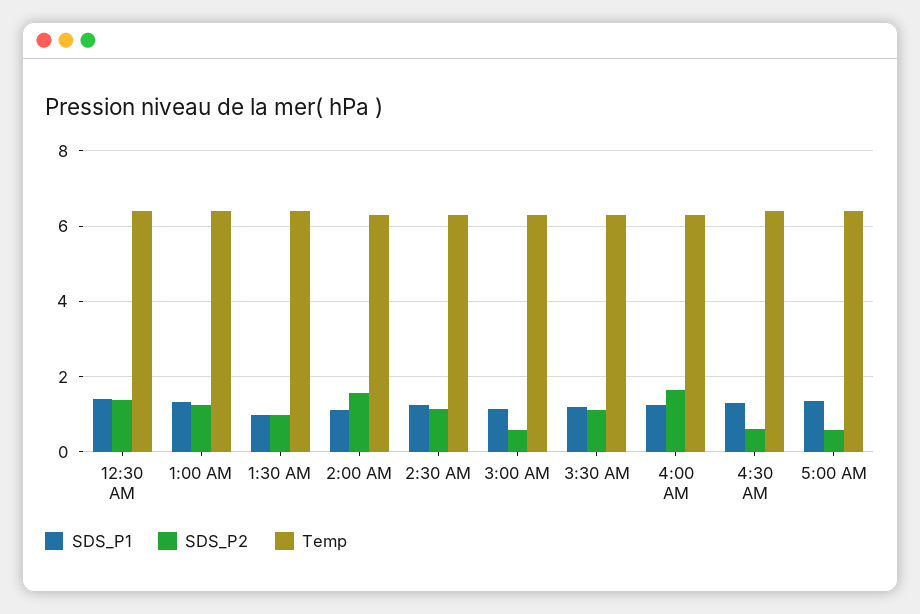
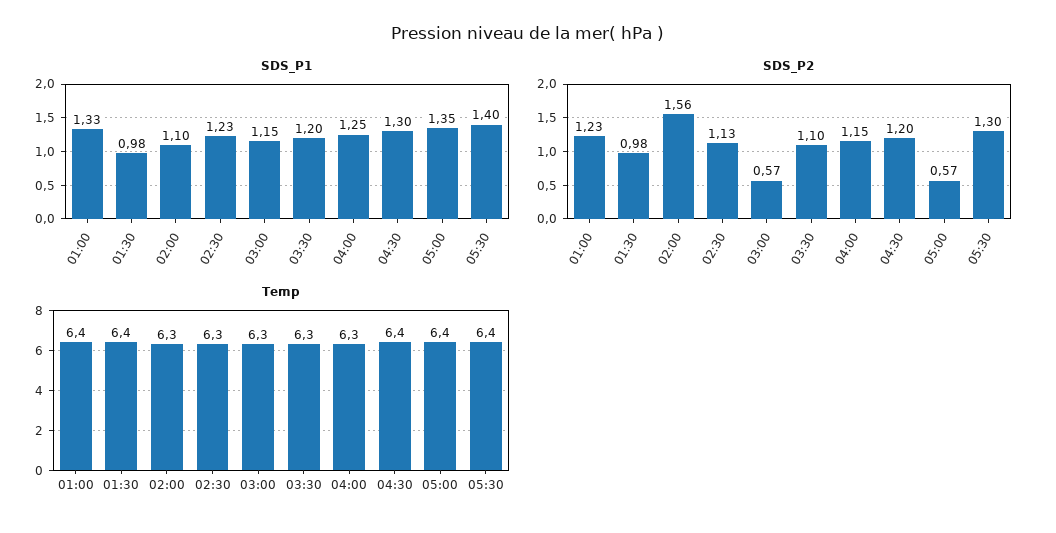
SDS_P1, 12:30 AM: 1.4 -> none
SDS_P2, 12:30 AM: 1.4 -> none
Temp, 12:30 AM: 6.4 -> none
SDS_P2, 4:00 AM: 1.6 -> 1.15
SDS_P2, 4:30 AM: 0.6 -> 1.2
SDS_P1, 05:30: none -> 1.4
SDS_P2, 05:30: none -> 1.3
Temp, 05:30: none -> 6.4

